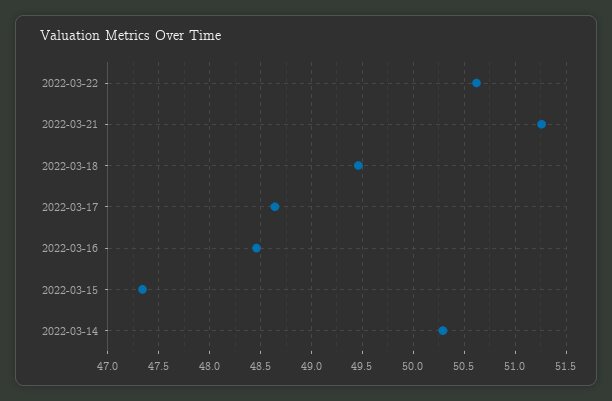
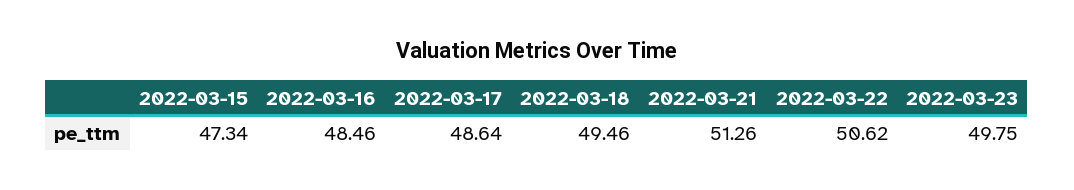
2022-03-14: 50.3 -> none
2022-03-23: none -> 49.75

